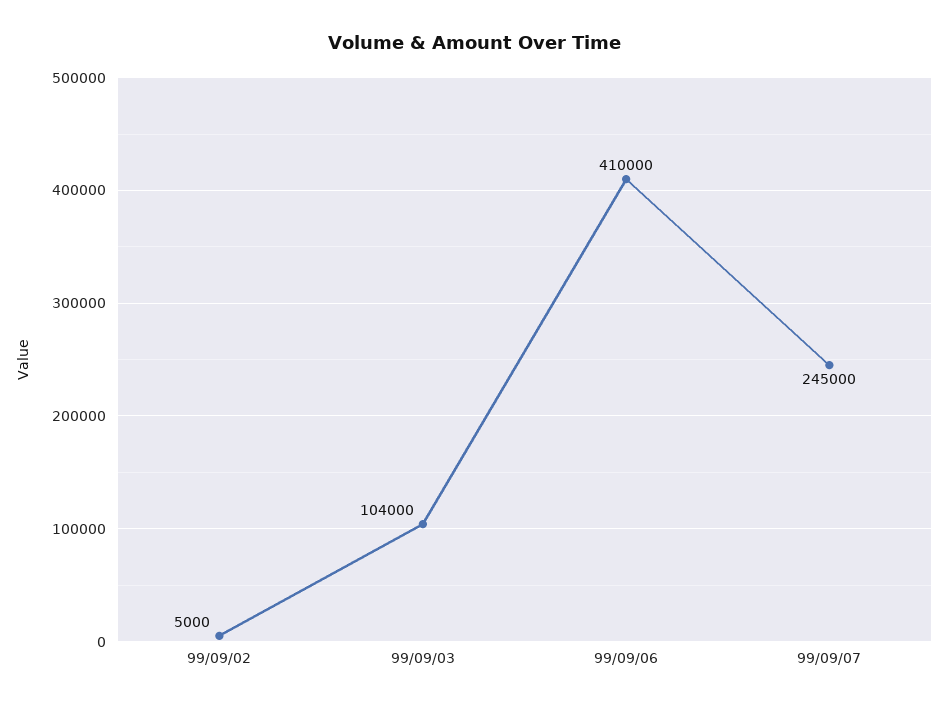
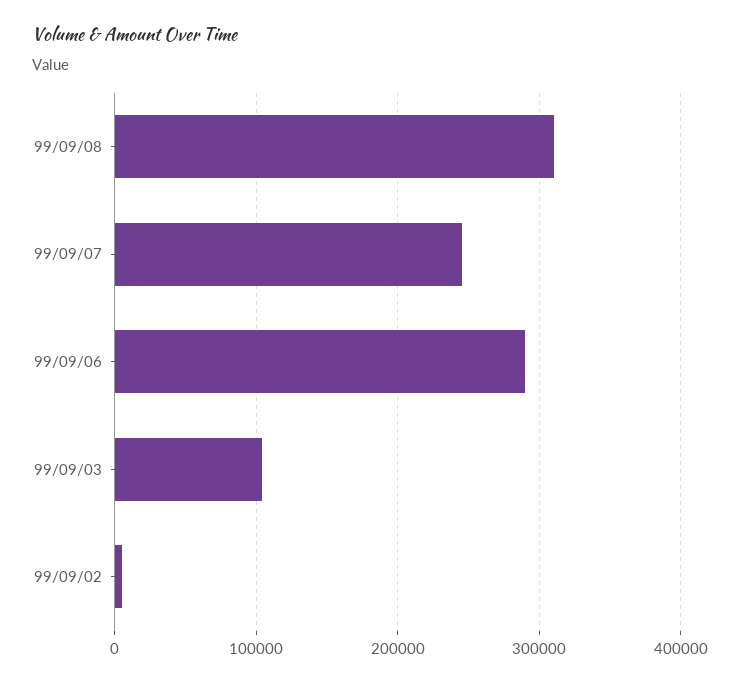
99/09/06: 410000 -> 290000
99/09/08: none -> 310000

